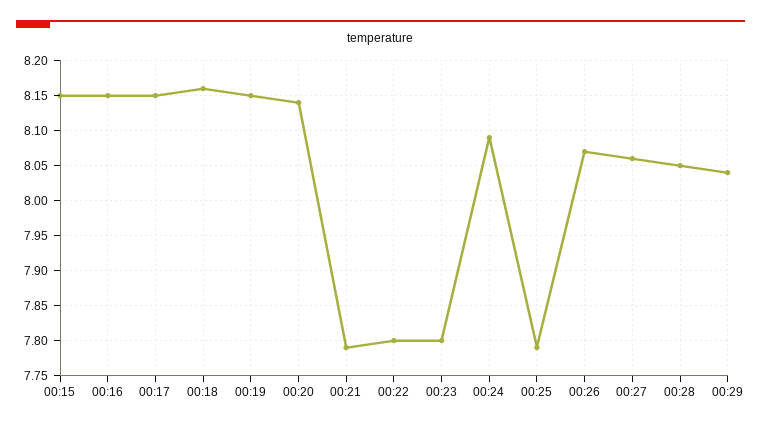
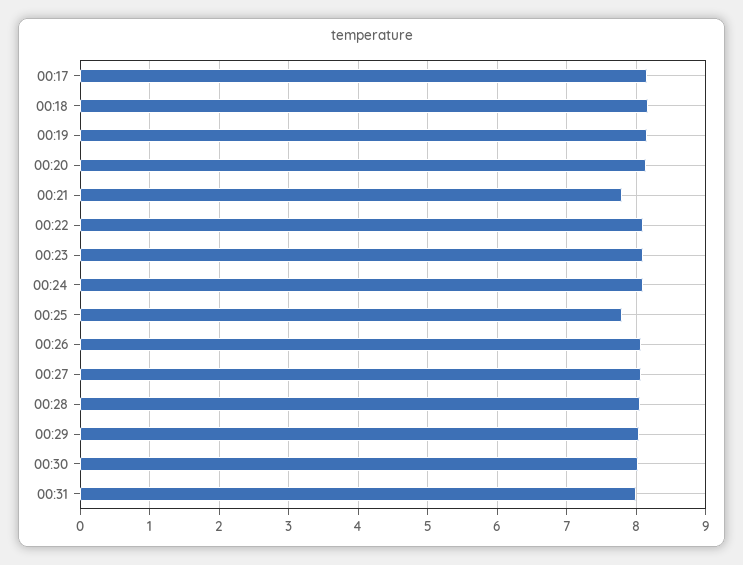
00:15: 8.15 -> none
00:16: 8.15 -> none
00:22: 7.8 -> 8.1
00:23: 7.8 -> 8.1
00:30: none -> 8
00:31: none -> 8

